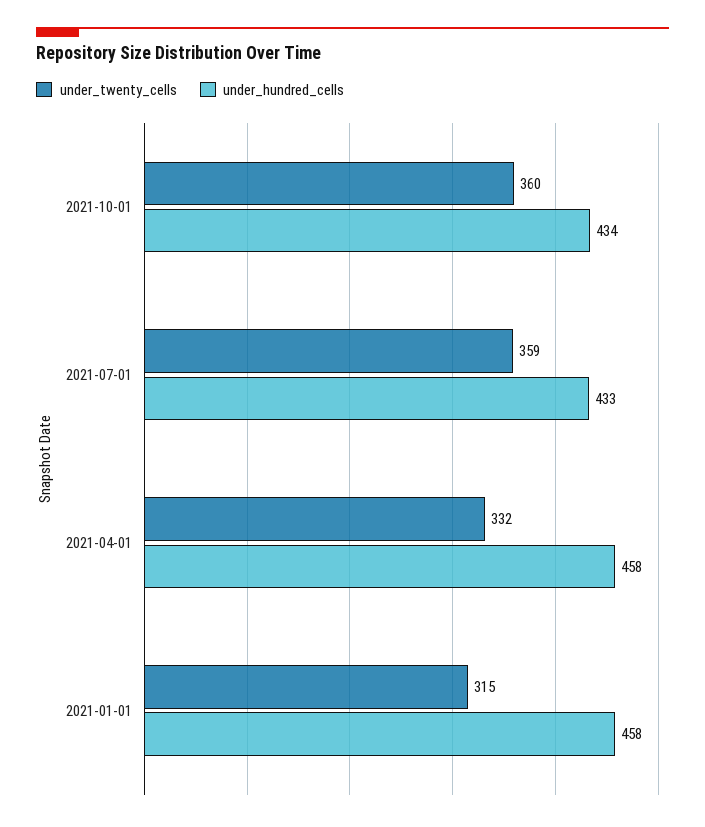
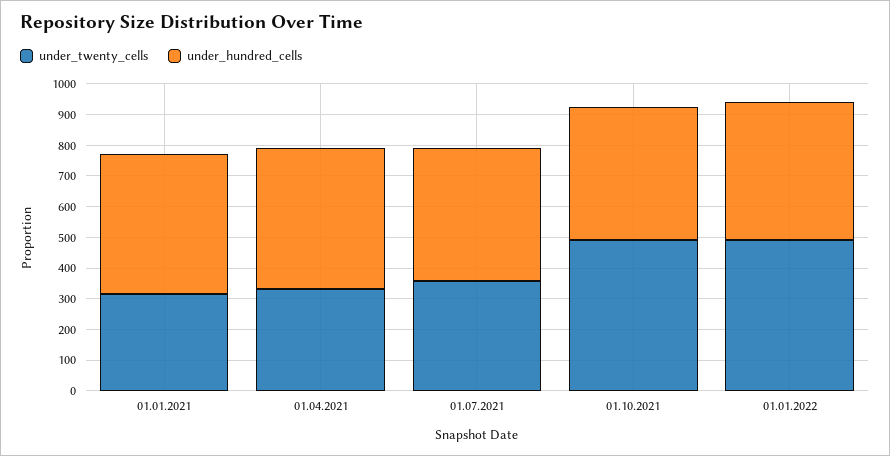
under_twenty_cells, 2021-10-01: 360 -> 500
under_twenty_cells, 01.01.2022: none -> 500
under_hundred_cells, 01.01.2022: none -> 450

